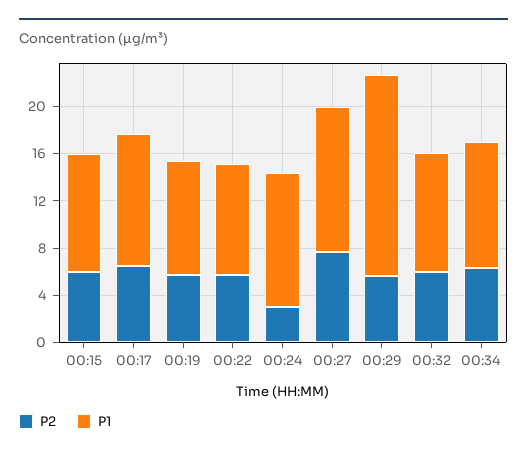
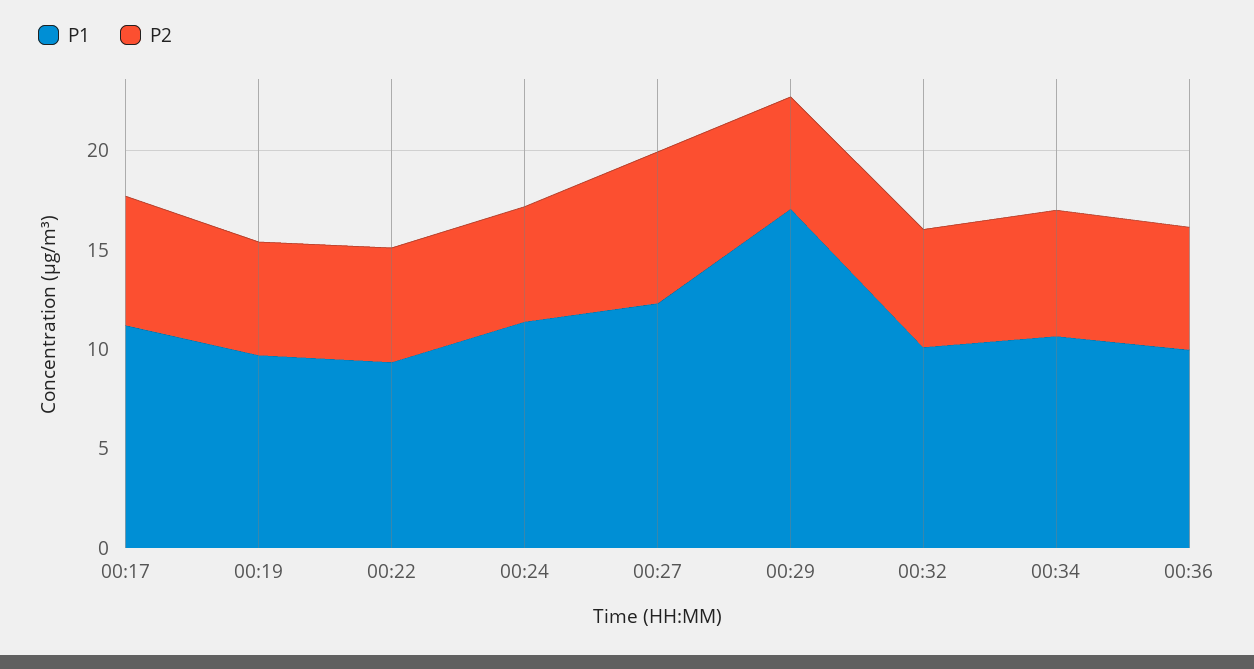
P2, 00:15: 6 -> none
P1, 00:15: 10 -> none
P2, 00:24: 3 -> 6
P1, 00:36: none -> 10
P2, 00:36: none -> 6

